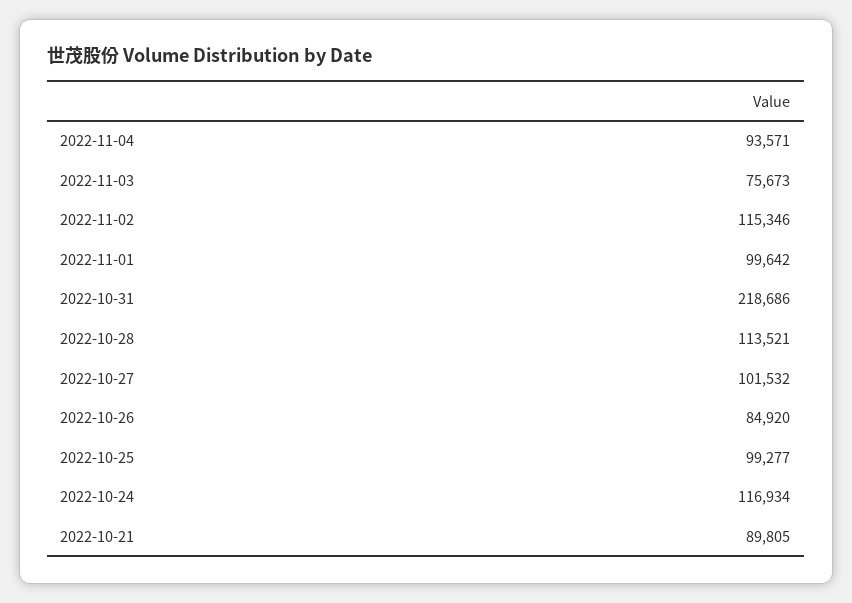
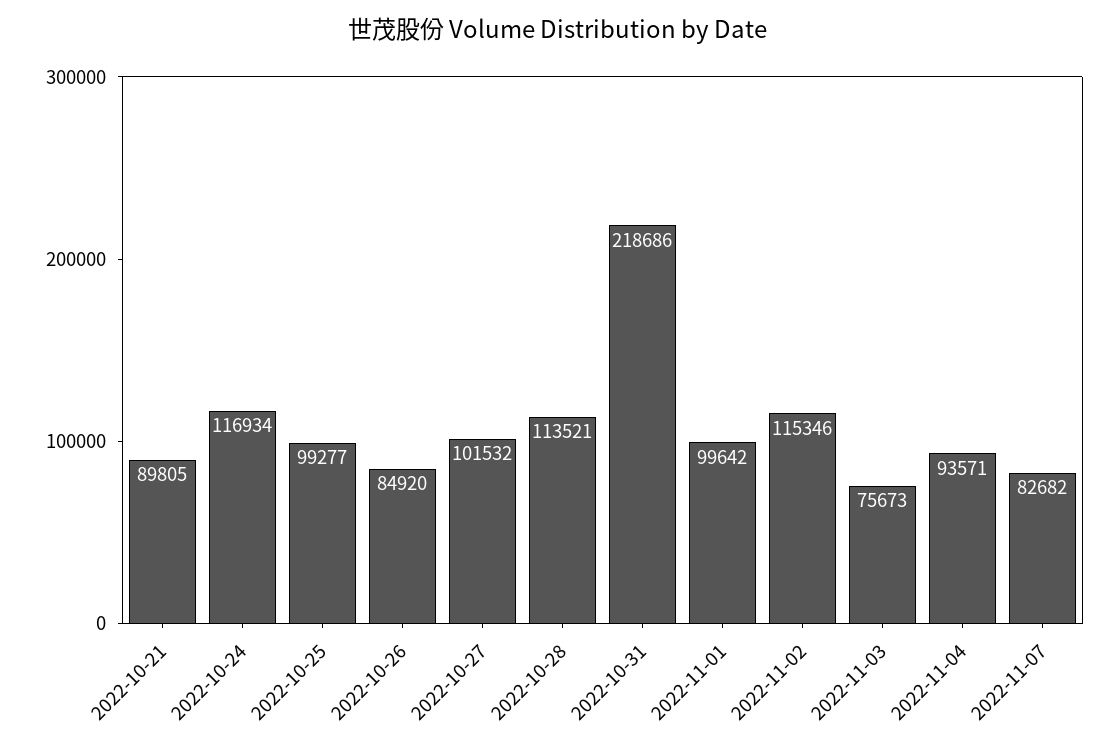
2022-11-07: none -> 82682

